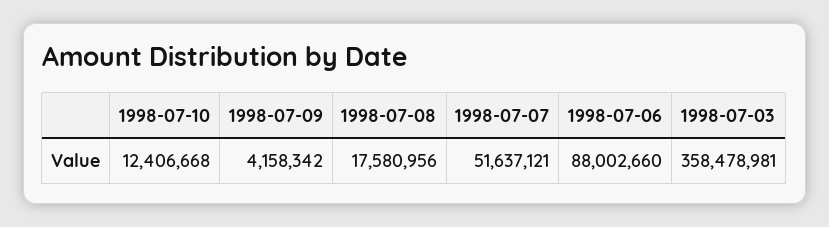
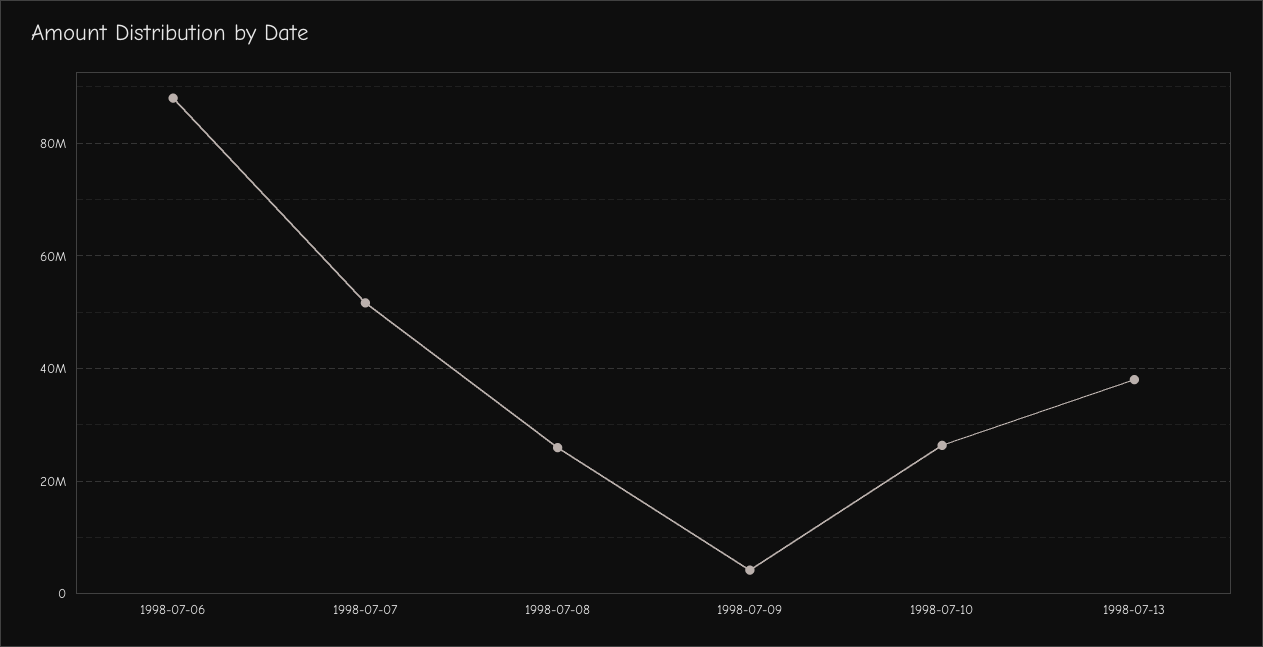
1998-07-10: 12406668 -> 26000000
1998-07-08: 17580956 -> 26000000
1998-07-03: 358478981 -> none
1998-07-13: none -> 38000000

